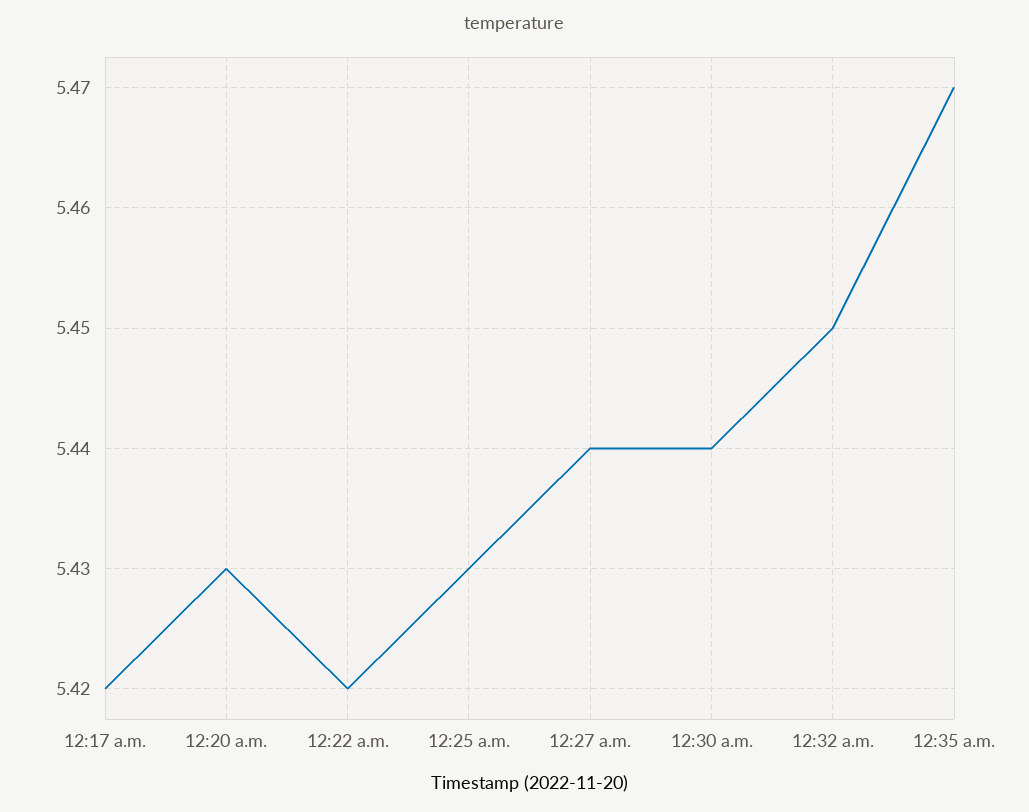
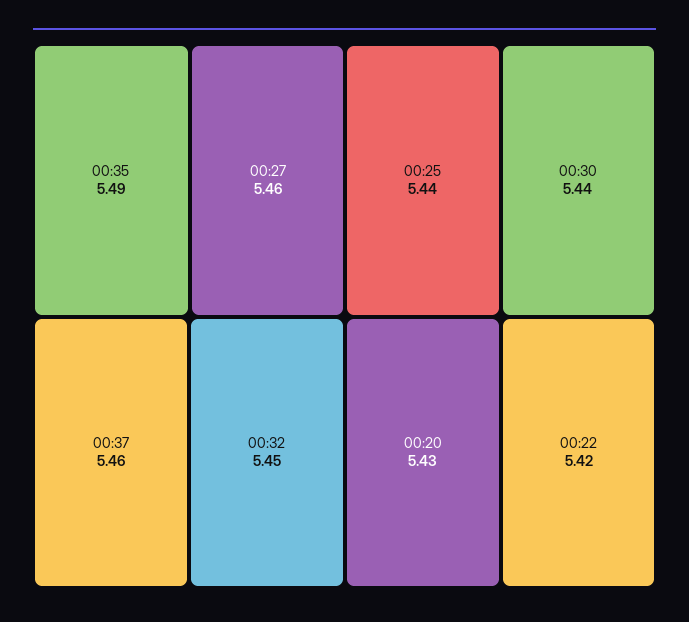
12:17 a.m.: 5.42 -> none
12:25 a.m.: 5.43 -> 5.44
12:27 a.m.: 5.44 -> 5.46
12:35 a.m.: 5.47 -> 5.49
00:37: none -> 5.46

